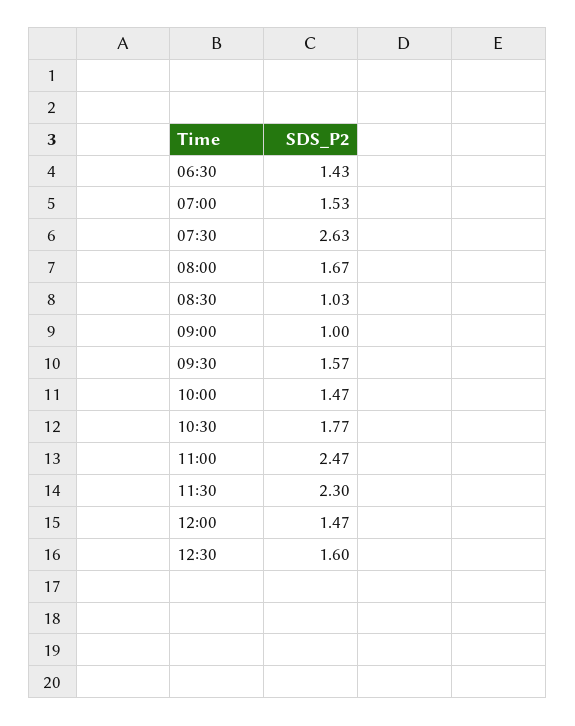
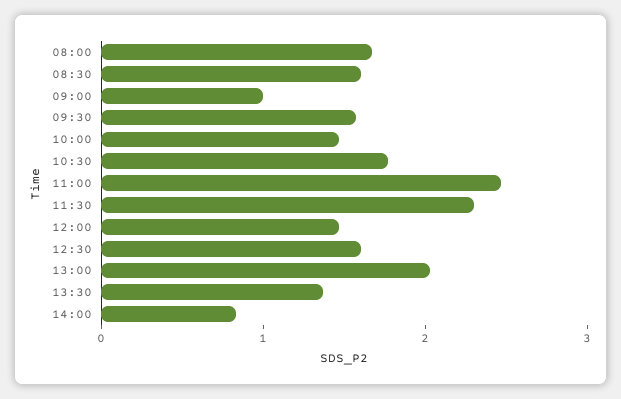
06:30: 1.43 -> none
07:00: 1.53 -> none
07:30: 2.63 -> none
08:30: 1.03 -> 1.6
13:00: none -> 2
13:30: none -> 1.4
14:00: none -> 0.8

